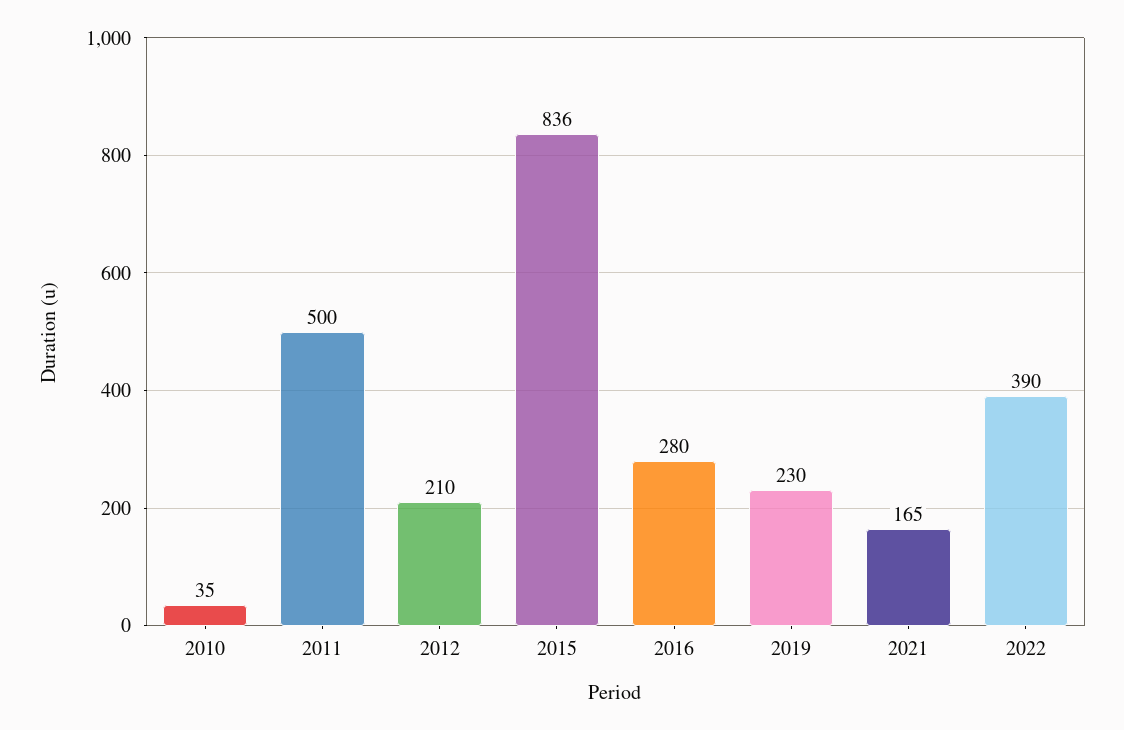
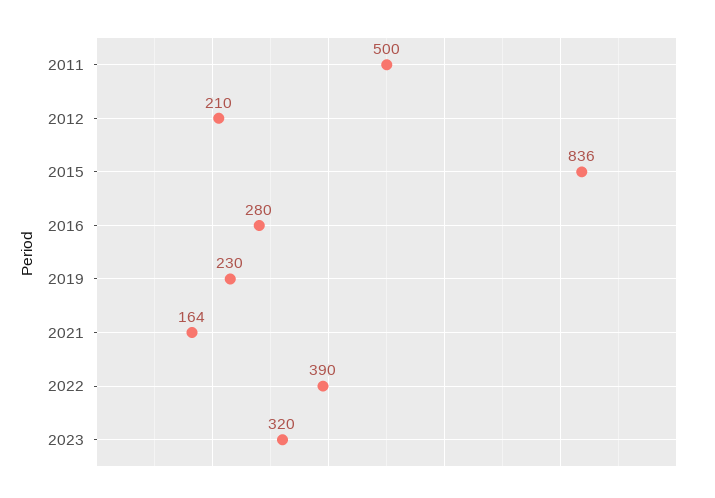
2010: 35 -> none
2021: 165 -> 164
2023: none -> 320

